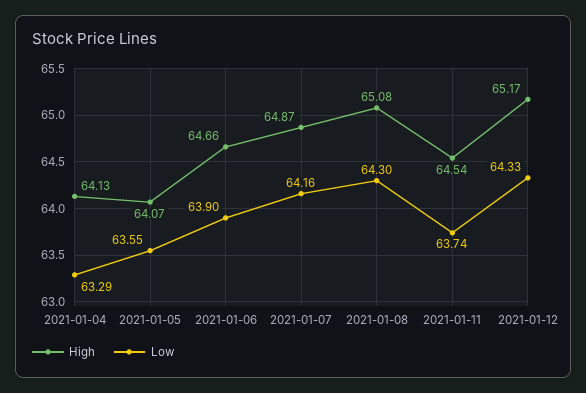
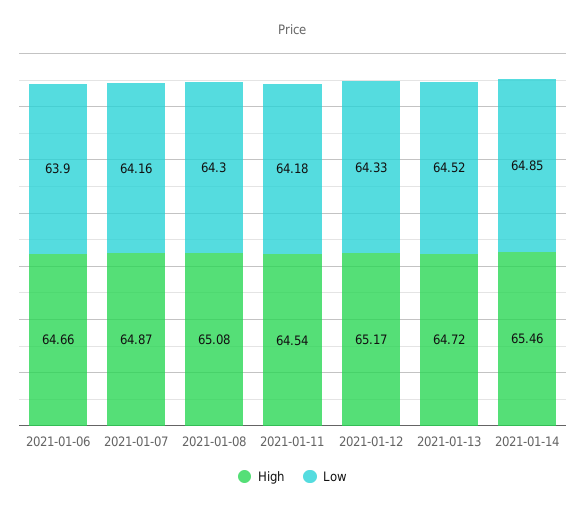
High, 2021-01-04: 64.13 -> none
Low, 2021-01-04: 63.29 -> none
High, 2021-01-05: 64.07 -> none
Low, 2021-01-05: 63.55 -> none
Low, 2021-01-11: 63.74 -> 64.18
High, 2021-01-13: none -> 64.72
Low, 2021-01-13: none -> 64.52
High, 2021-01-14: none -> 65.46
Low, 2021-01-14: none -> 64.85

